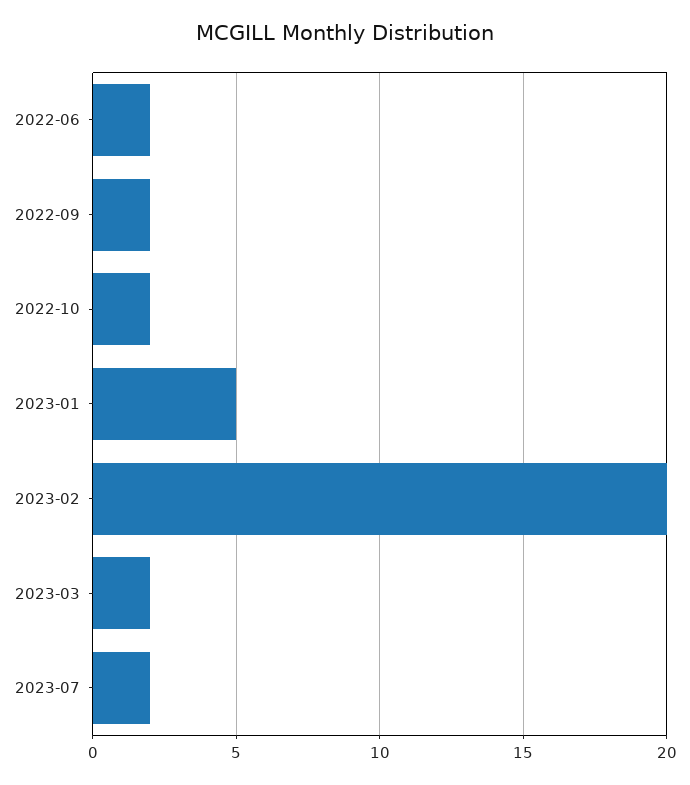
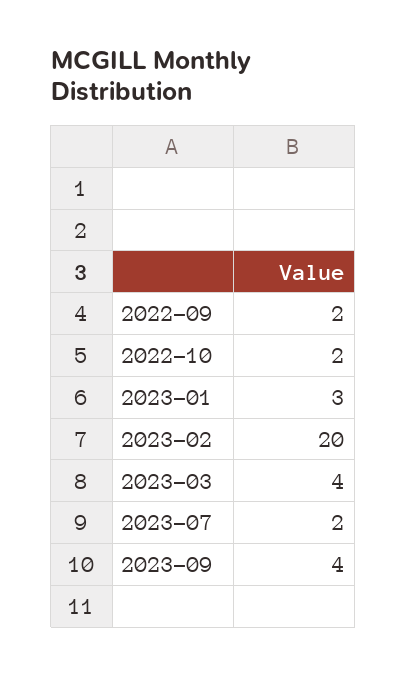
2022-06: 2 -> none
2023-01: 5 -> 3
2023-03: 2 -> 4
2023-09: none -> 4

